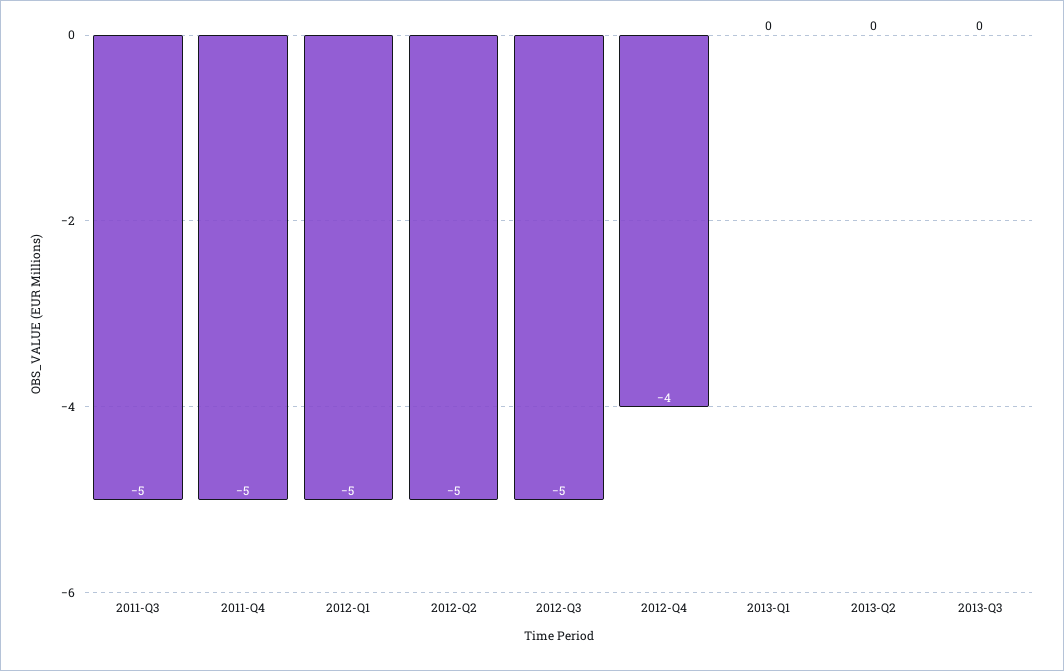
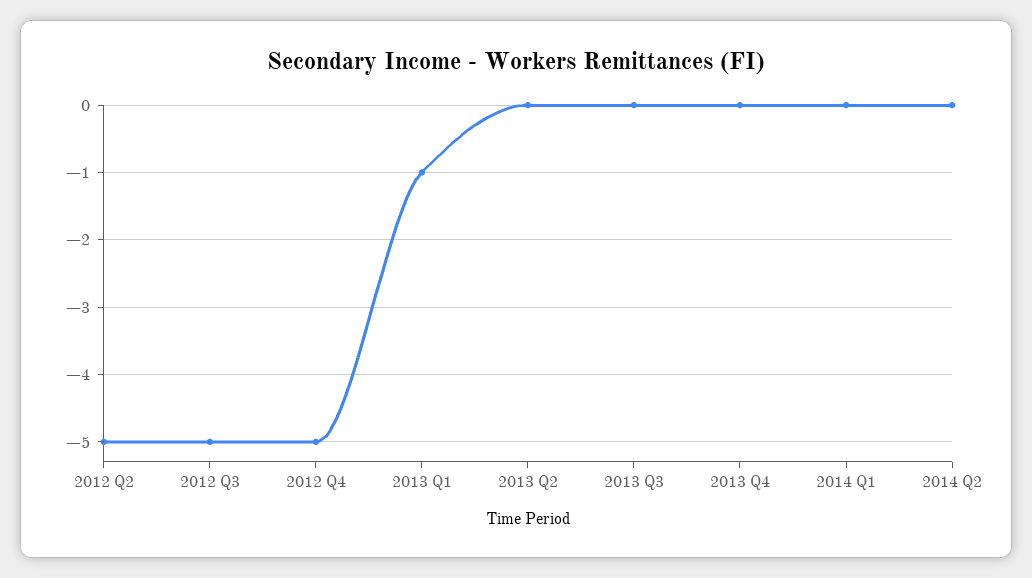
2011-Q3: -5 -> none
2011-Q4: -5 -> none
2012-Q1: -5 -> none
2012-Q4: -4 -> -5
2013-Q1: 0 -> -1
2013 Q4: none -> 0
2014 Q1: none -> 0
2014 Q2: none -> 0

